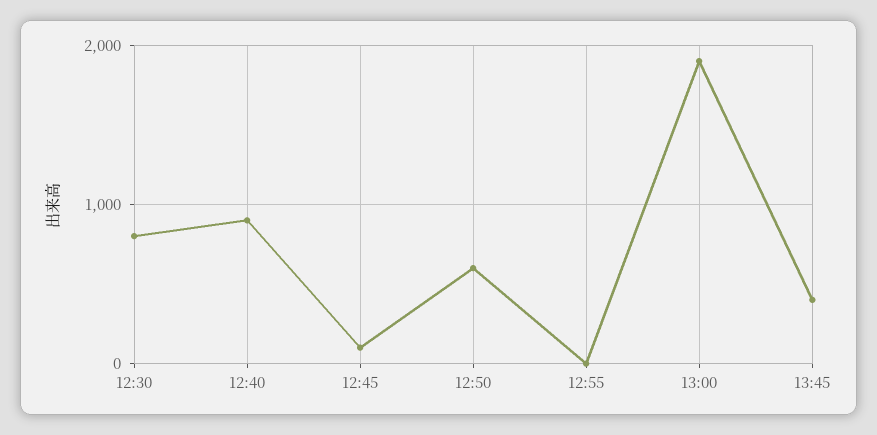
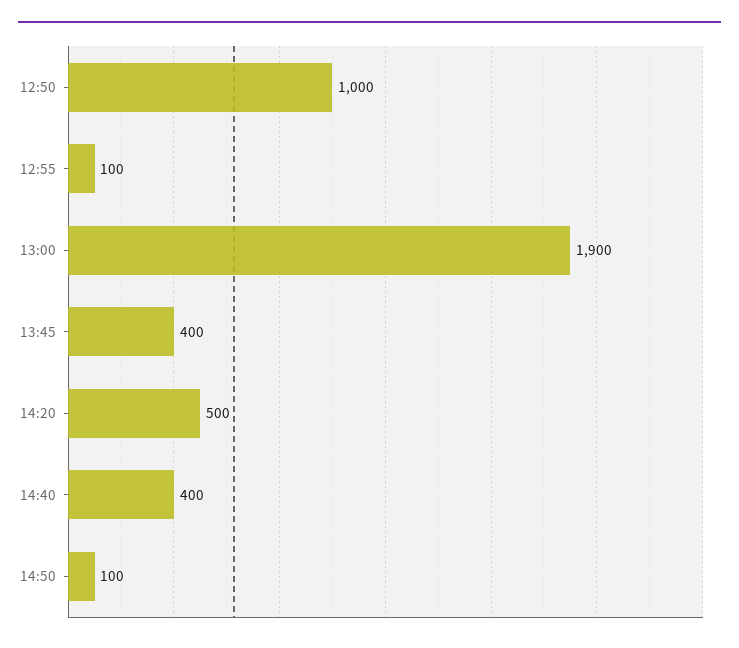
12:30: 800 -> none
12:40: 900 -> none
12:45: 100 -> none
12:50: 600 -> 1000
12:55: 0 -> 100
14:20: none -> 500
14:40: none -> 400
14:50: none -> 100

